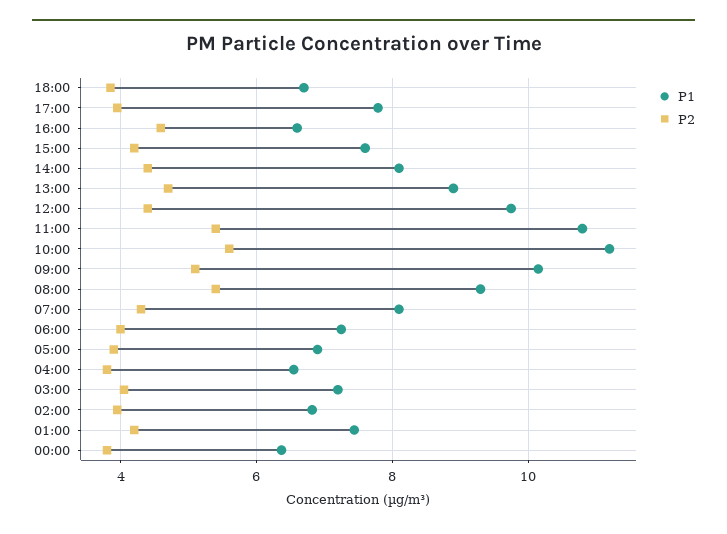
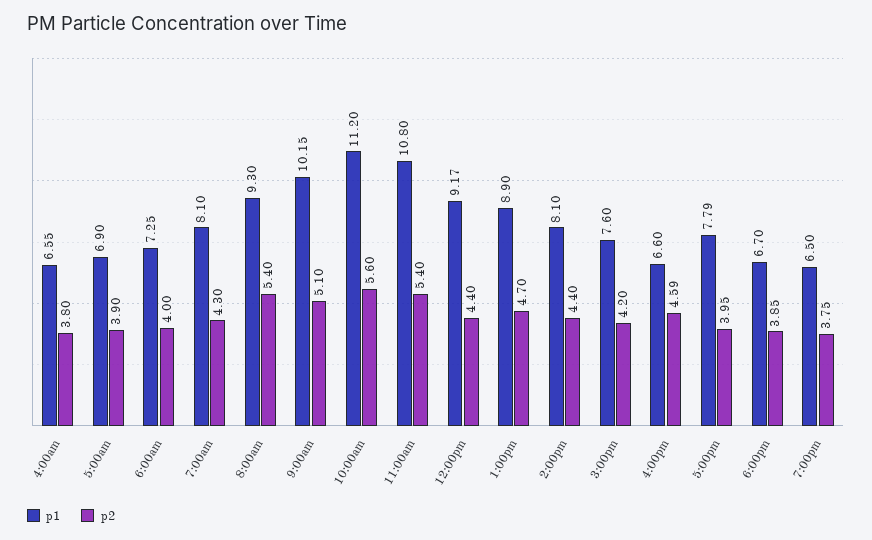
P1, 12:00: 9.8 -> 9.17
P1, 03:00: 7.2 -> none
P2, 03:00: 4 -> none
P1, 02:00: 6.8 -> none
P2, 02:00: 4 -> none
P1, 01:00: 7.4 -> none
P2, 01:00: 4.2 -> none
P1, 00:00: 6.4 -> none
P2, 00:00: 3.8 -> none
P1, 7:00pm: none -> 6.5
P2, 7:00pm: none -> 3.75

